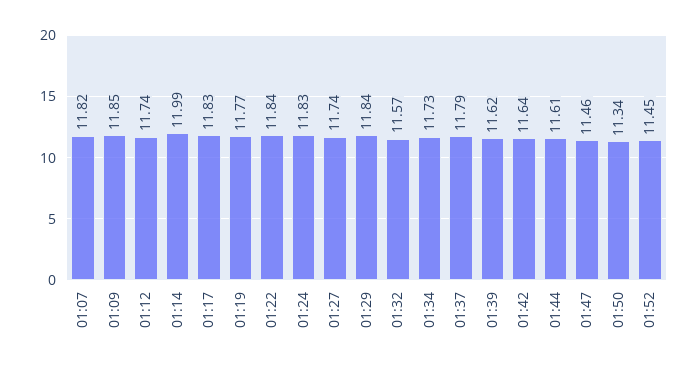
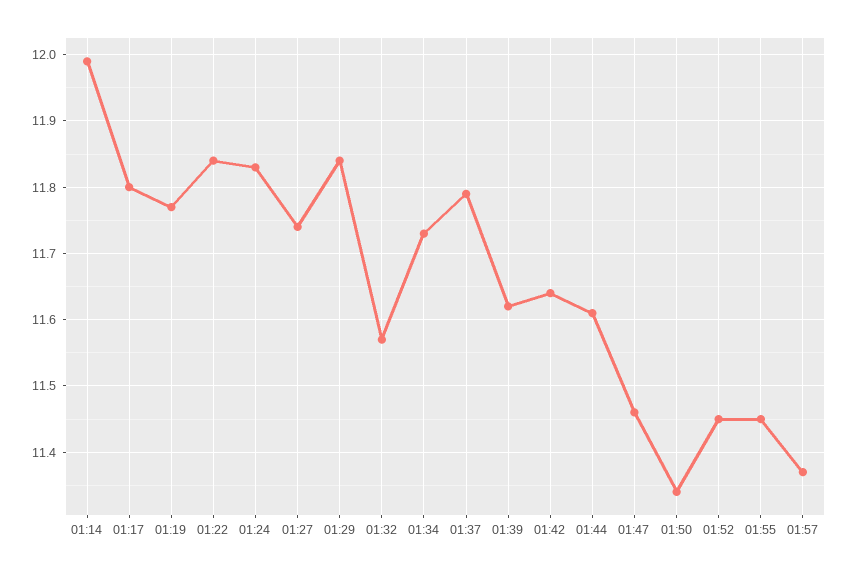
01:07: 11.82 -> none
01:09: 11.85 -> none
01:12: 11.74 -> none
01:17: 11.83 -> 11.8
01:55: none -> 11.45
01:57: none -> 11.37

